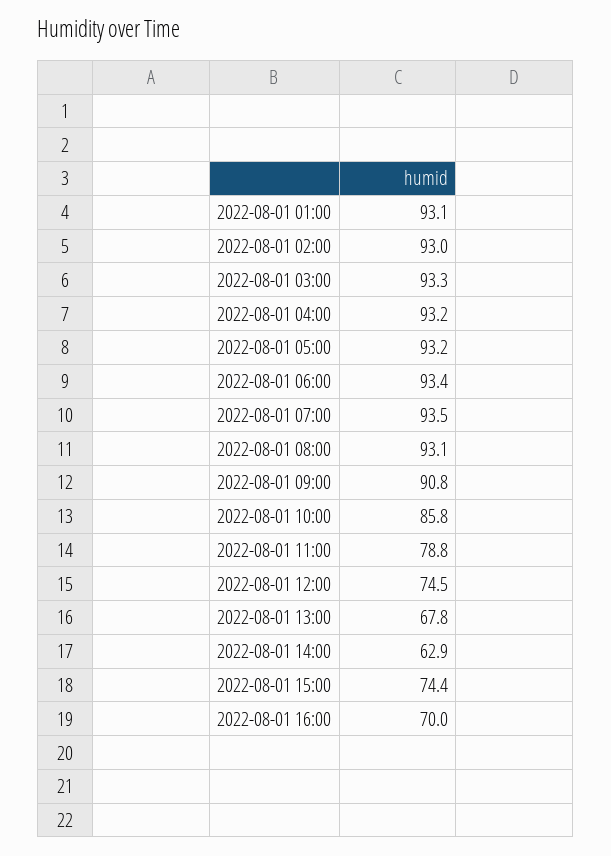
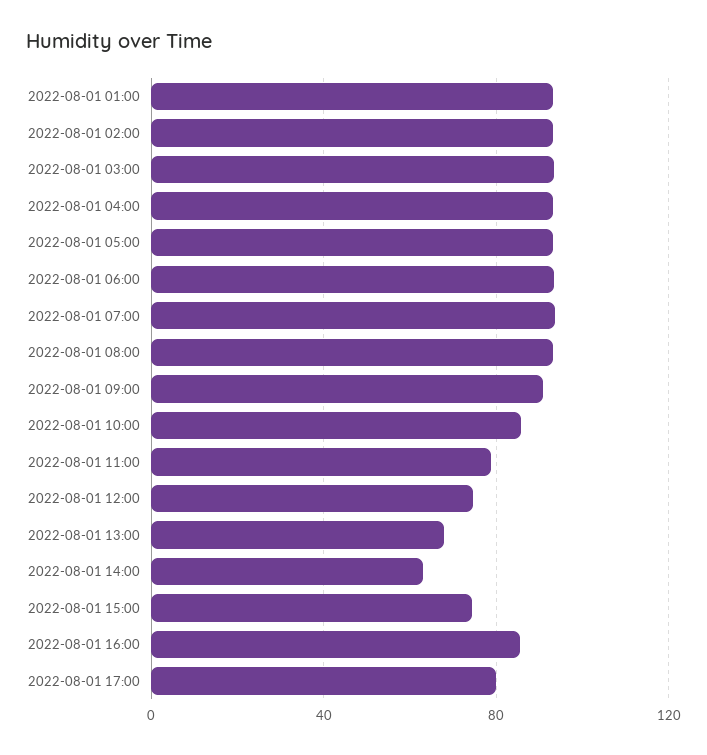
2022-08-01 16:00: 70 -> 85
2022-08-01 17:00: none -> 80

